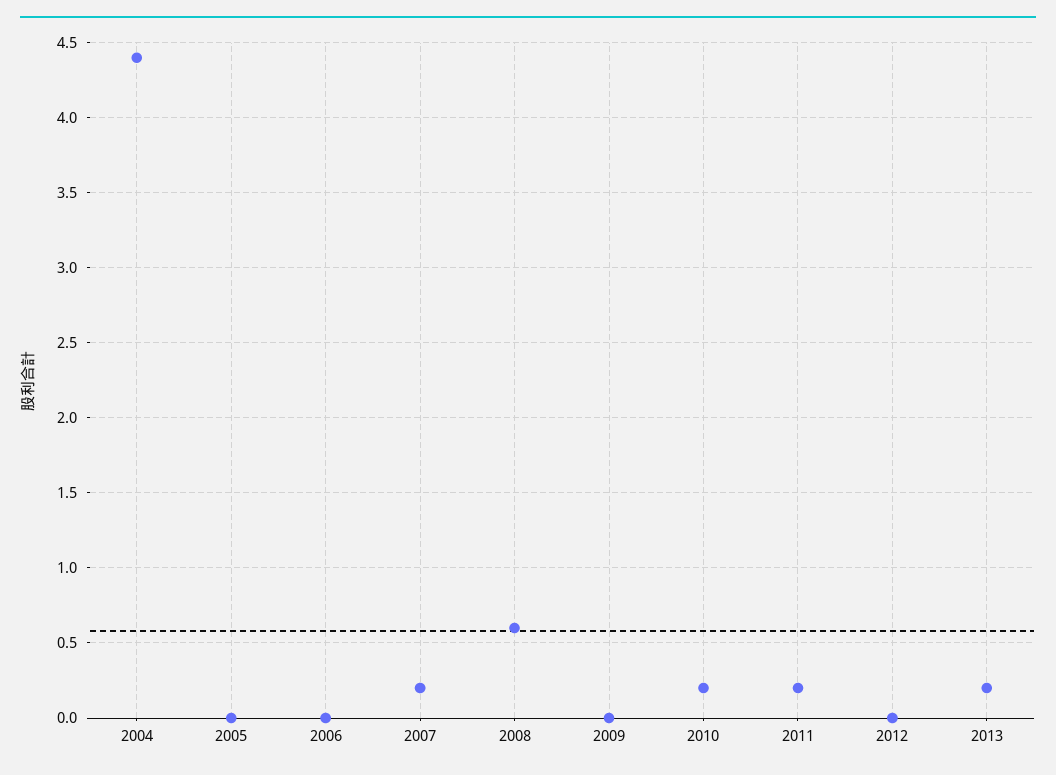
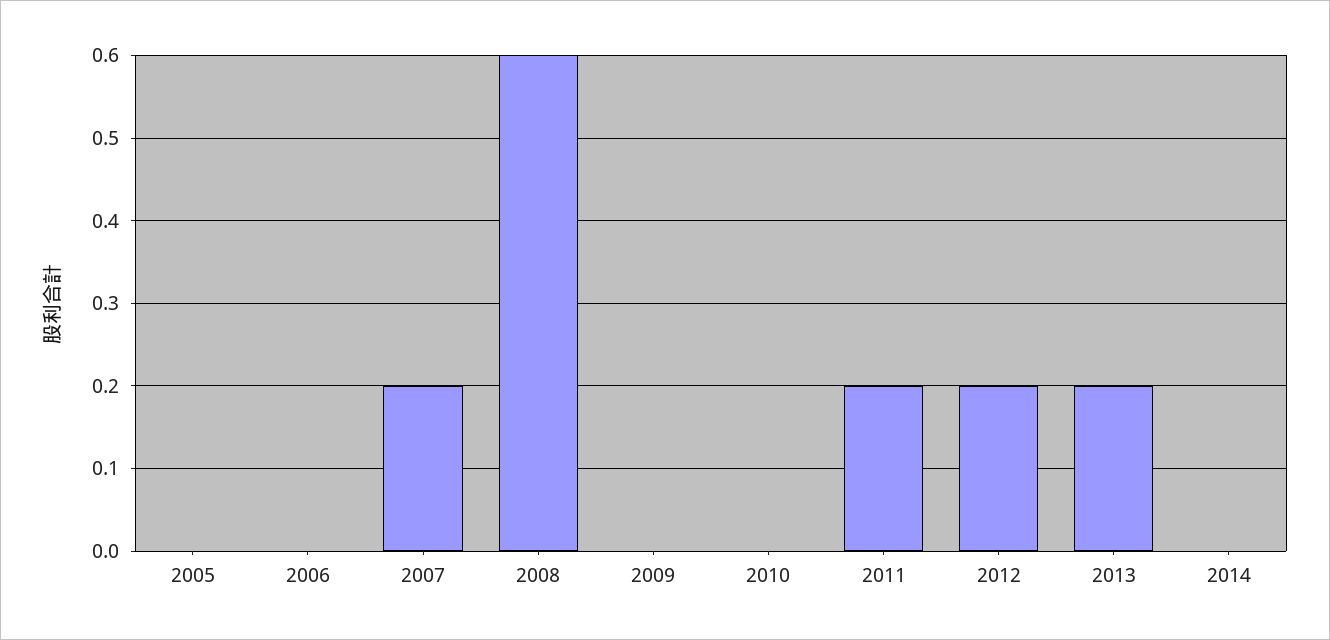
2004: 4.4 -> none
2010: 0.2 -> 0
2012: 0 -> 0.2
2014: none -> 0

